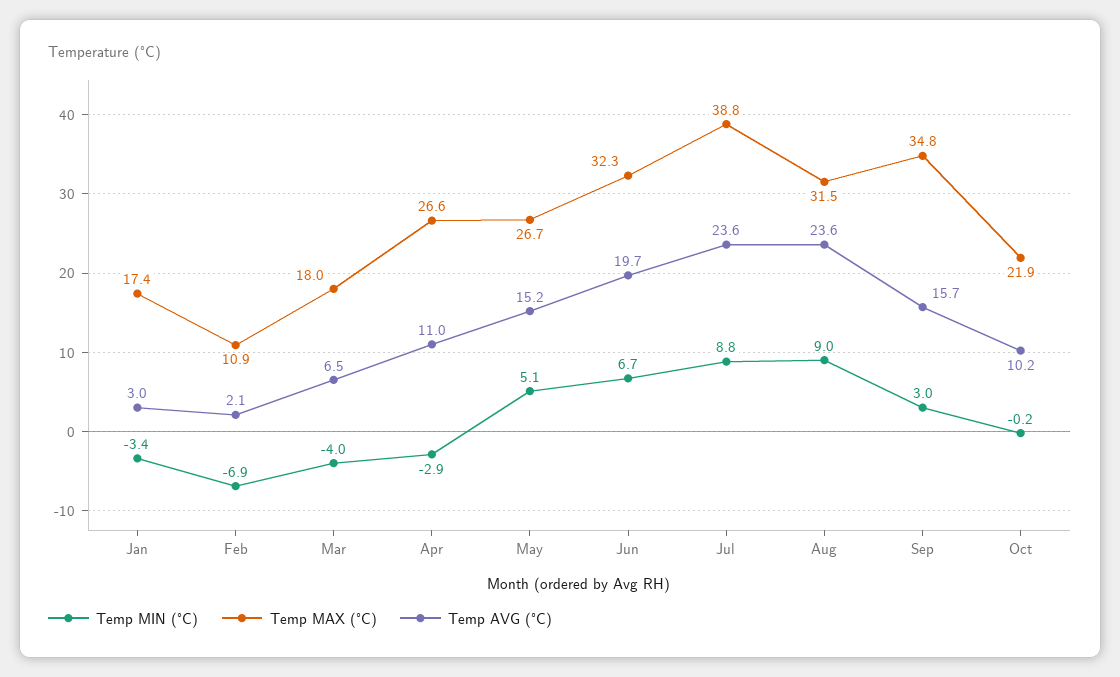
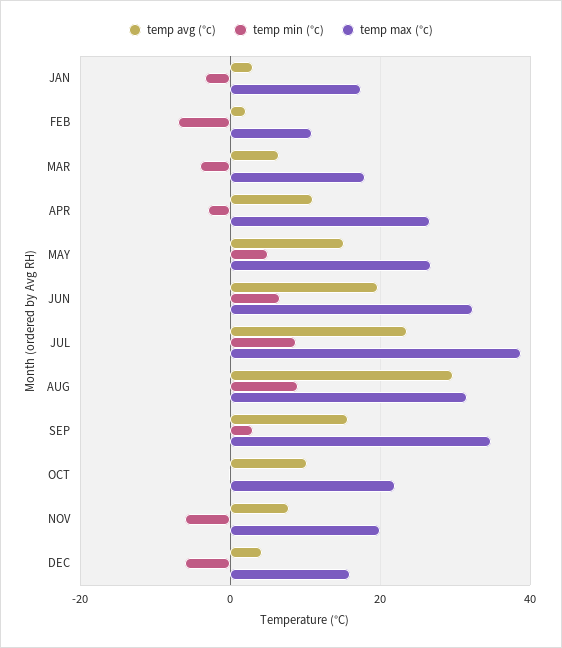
Temp AVG (°C), Aug: 23.6 -> 30
Temp AVG (°C), NOV: none -> 8
Temp MIN (°C), NOV: none -> -6
Temp MAX (°C), NOV: none -> 20
Temp AVG (°C), DEC: none -> 4
Temp MIN (°C), DEC: none -> -6
Temp MAX (°C), DEC: none -> 16

